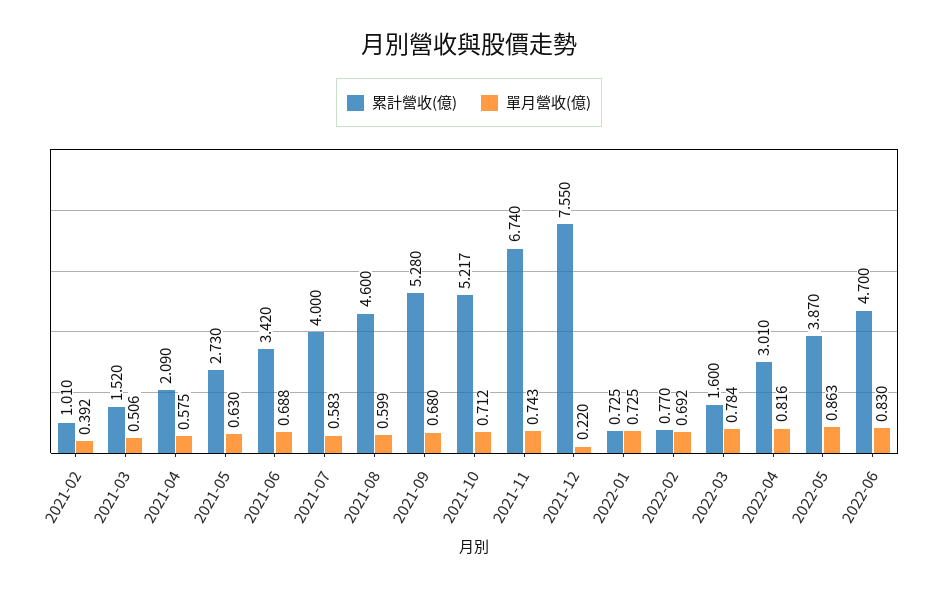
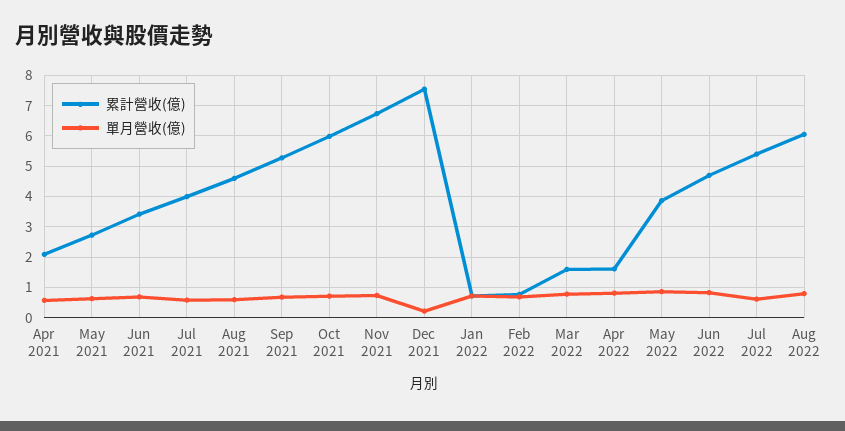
累計營收(億), 2021-02: 1.01 -> none
單月營收(億), 2021-02: 0.392 -> none
累計營收(億), 2021-03: 1.52 -> none
單月營收(億), 2021-03: 0.506 -> none
累計營收(億), 2021-10: 5.217 -> 6
累計營收(億), 2022-04: 3.01 -> 1.6
累計營收(億), Jul 2022: none -> 5.4
單月營收(億), Jul 2022: none -> 0.6
累計營收(億), Aug 2022: none -> 6
單月營收(億), Aug 2022: none -> 0.8

